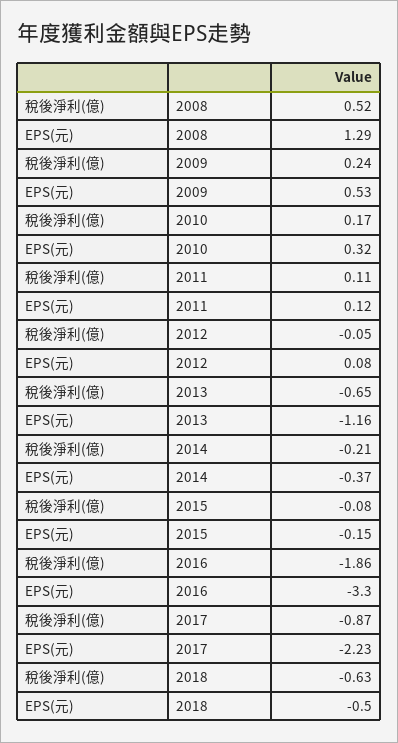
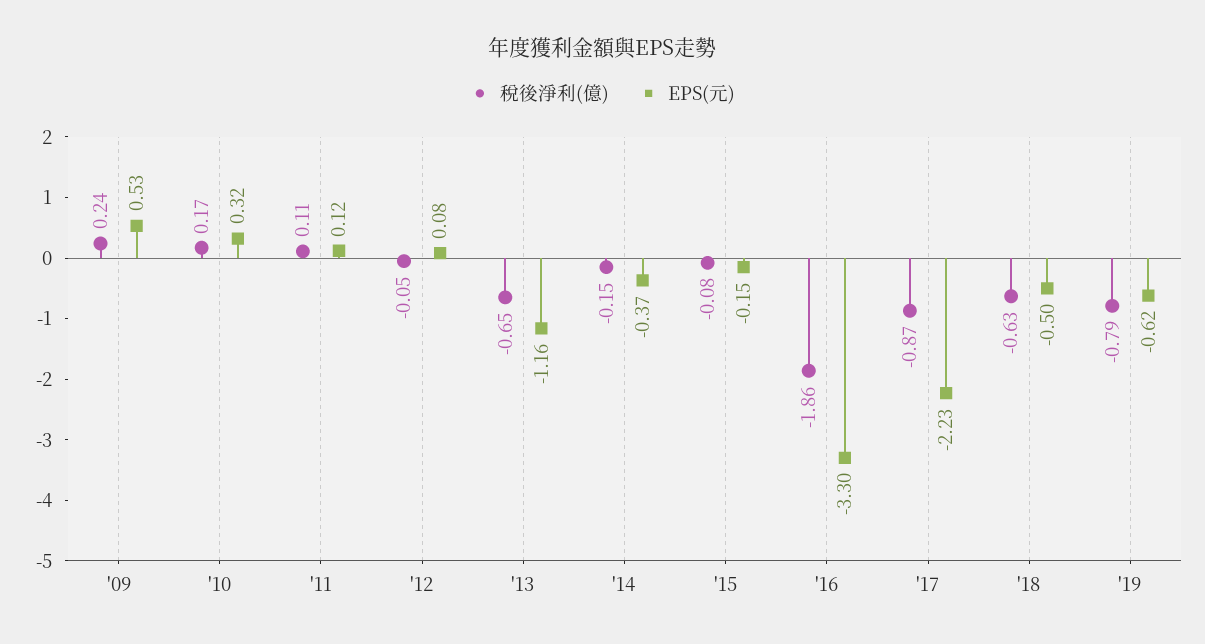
稅後淨利(億), 2008: 0.52 -> none
EPS(元), 2008: 1.29 -> none
稅後淨利(億), 2014: -0.21 -> -0.15
稅後淨利(億), '19: none -> -0.79
EPS(元), '19: none -> -0.62

